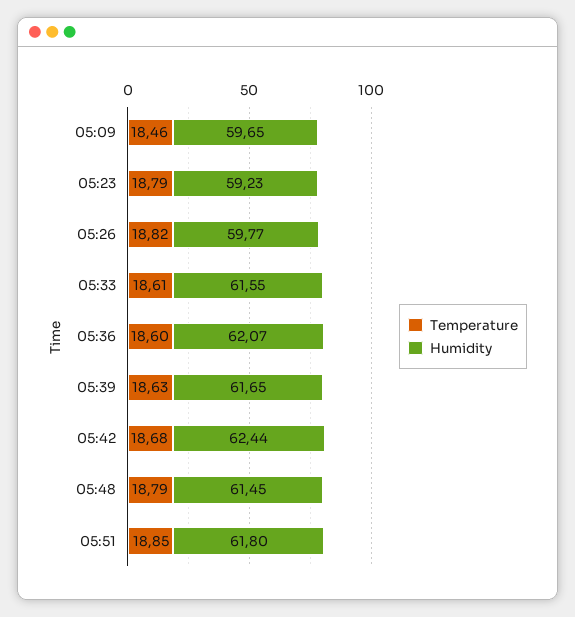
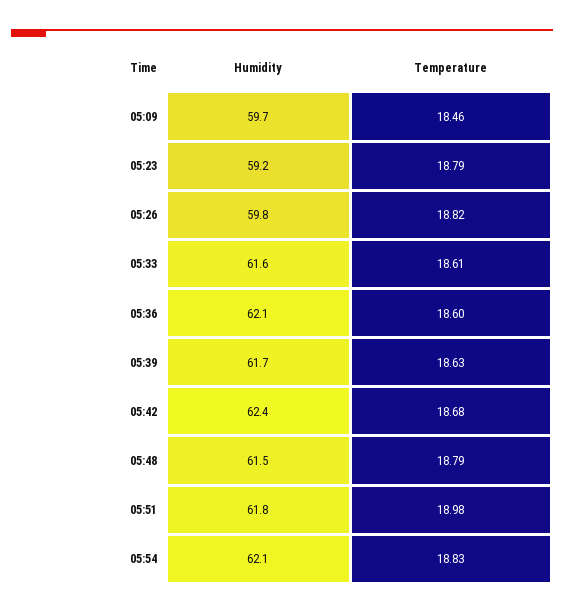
Temperature, 05:51: 18.85 -> 18.98
Humidity, 05:54: none -> 62.1
Temperature, 05:54: none -> 18.83

